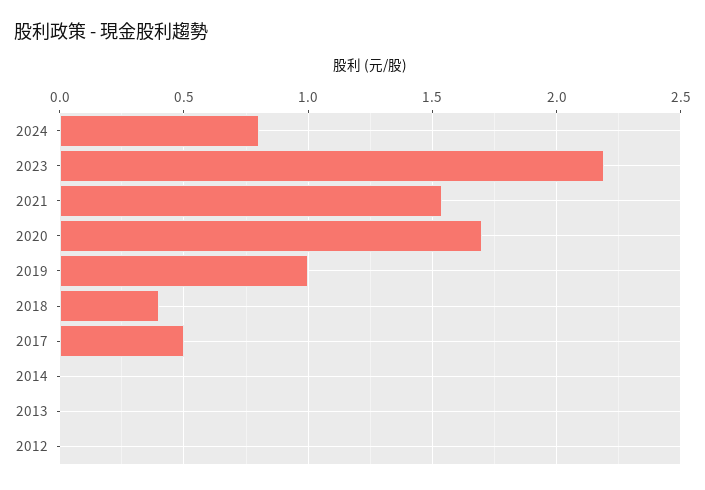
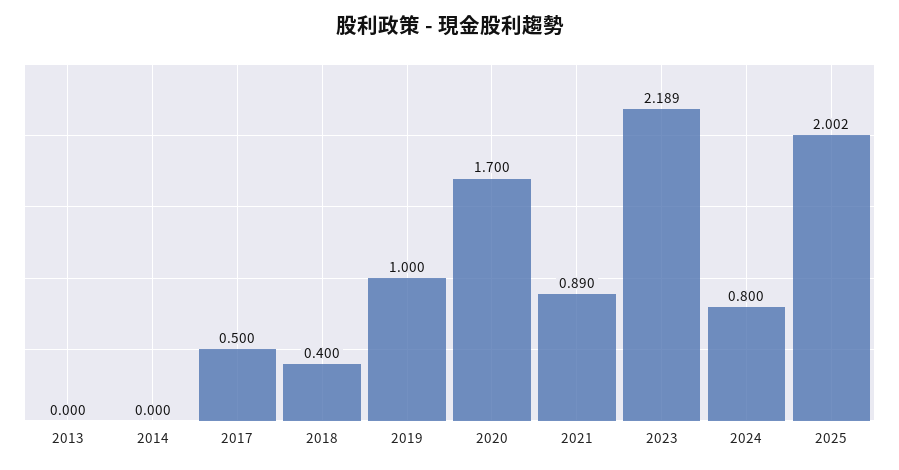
2021: 1.55 -> 0.89
2012: 0 -> none
2025: none -> 2.002

